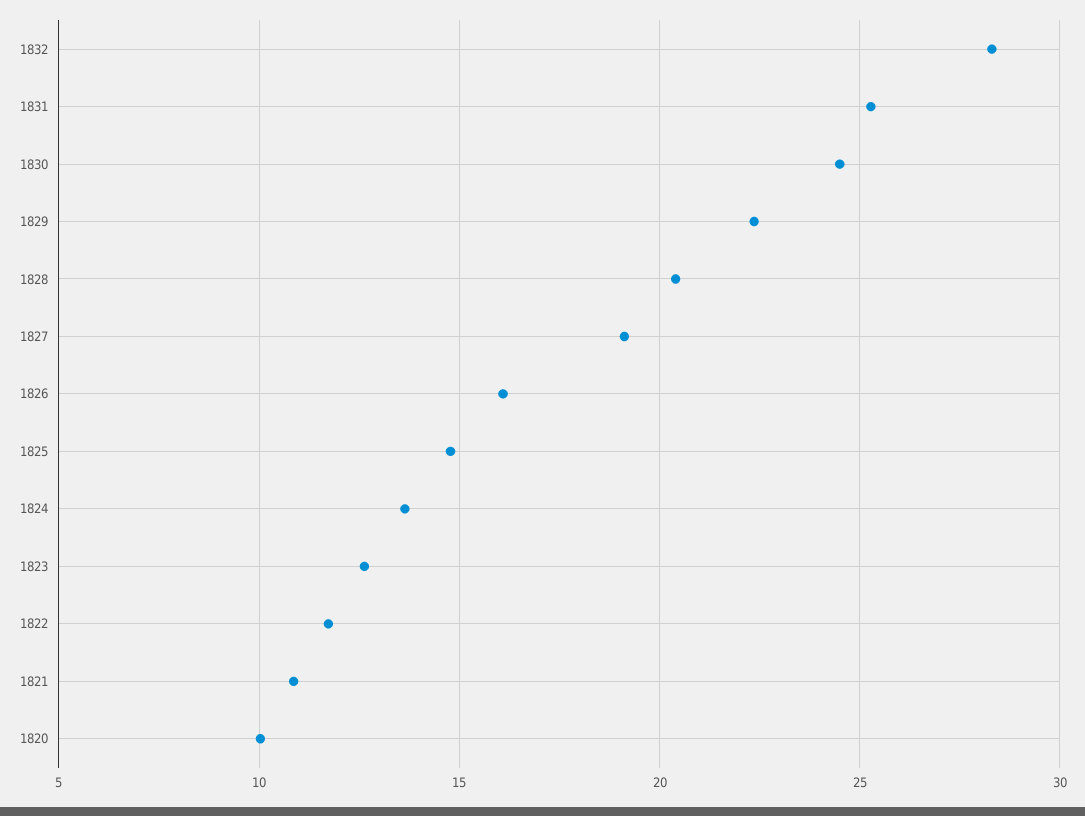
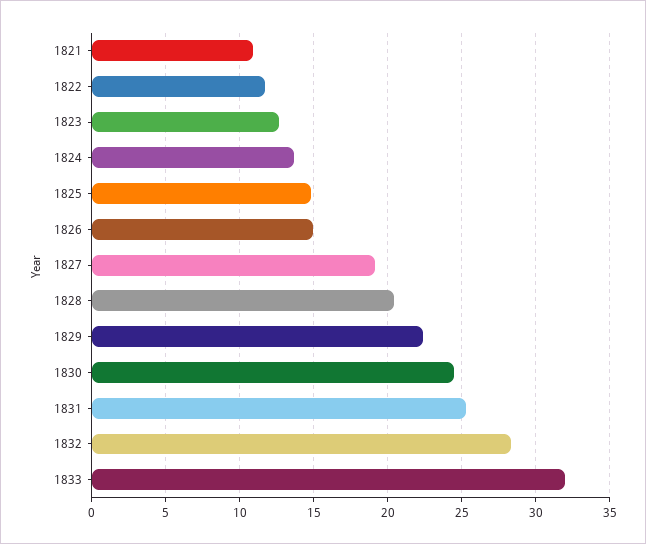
1826: 16 -> 15
1820: 10 -> none
1833: none -> 32

